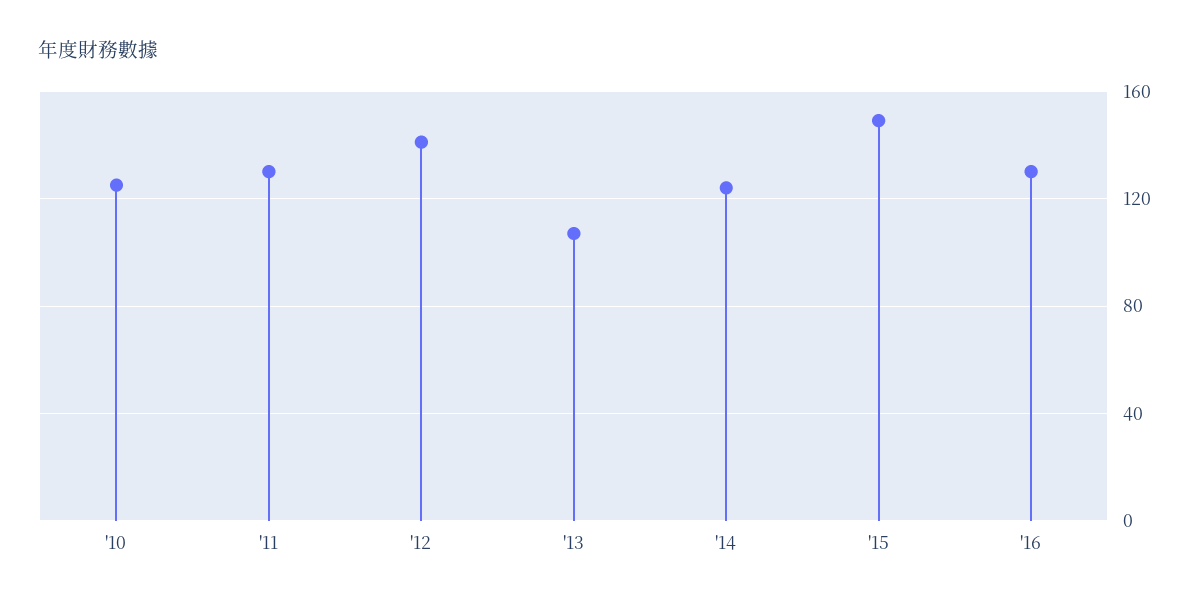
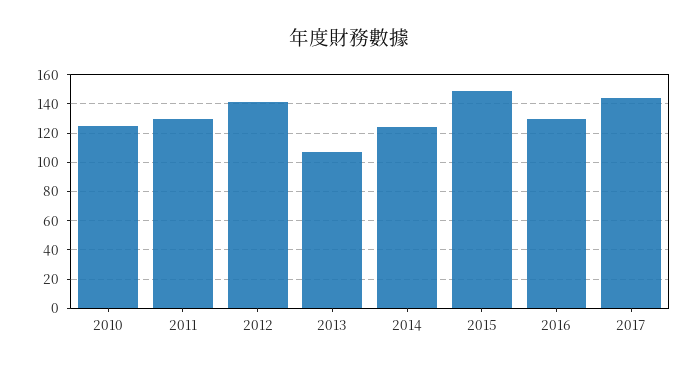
2017: none -> 145

